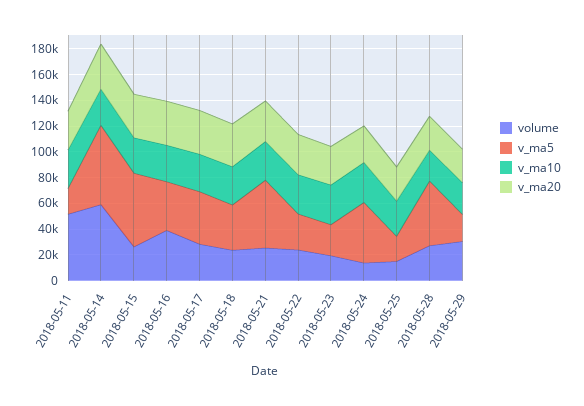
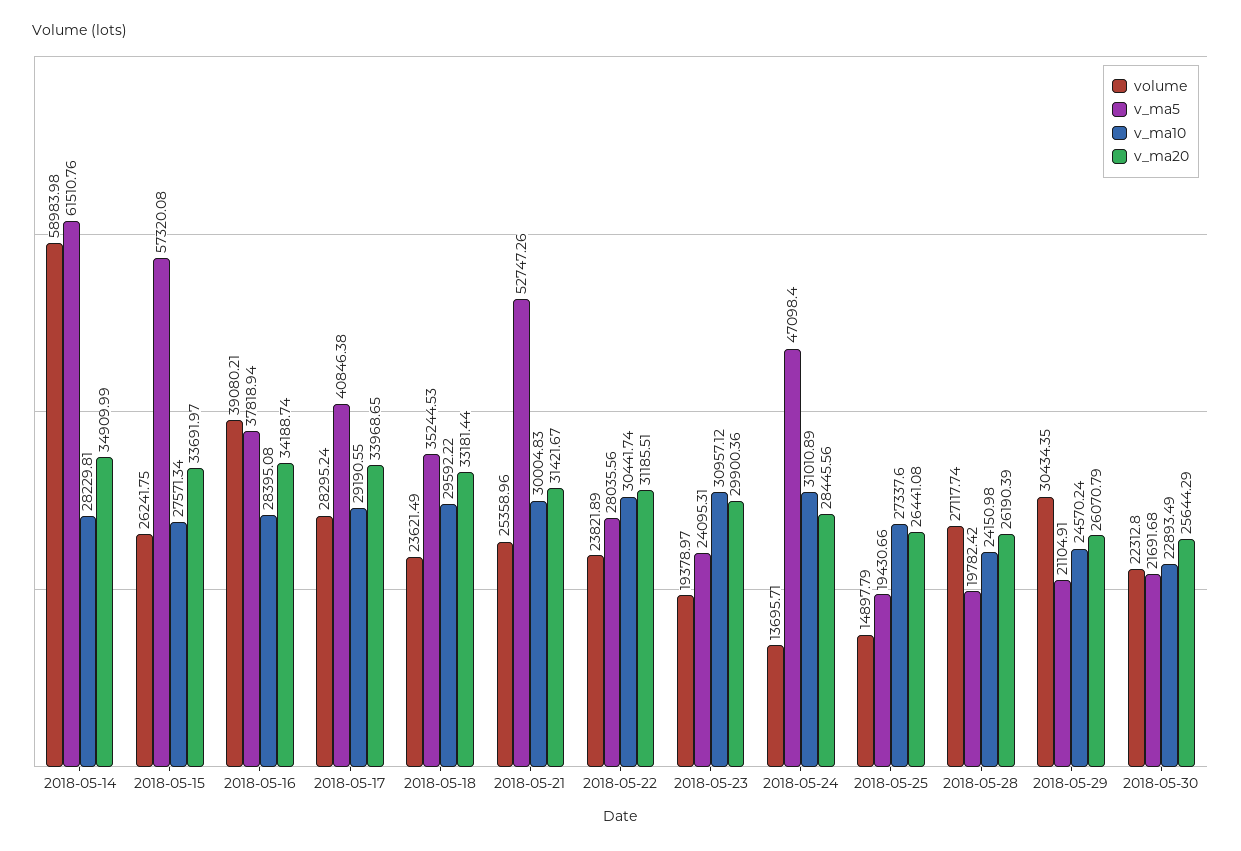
volume, 2018-05-11: 50000 -> none
v_ma5, 2018-05-11: 20000 -> none
v_ma10, 2018-05-11: 30000 -> none
v_ma20, 2018-05-11: 30000 -> none
v_ma5, 2018-05-28: 50000 -> 19782.42
volume, 2018-05-30: none -> 22312.8
v_ma5, 2018-05-30: none -> 21691.68
v_ma10, 2018-05-30: none -> 22893.49
v_ma20, 2018-05-30: none -> 25644.29

